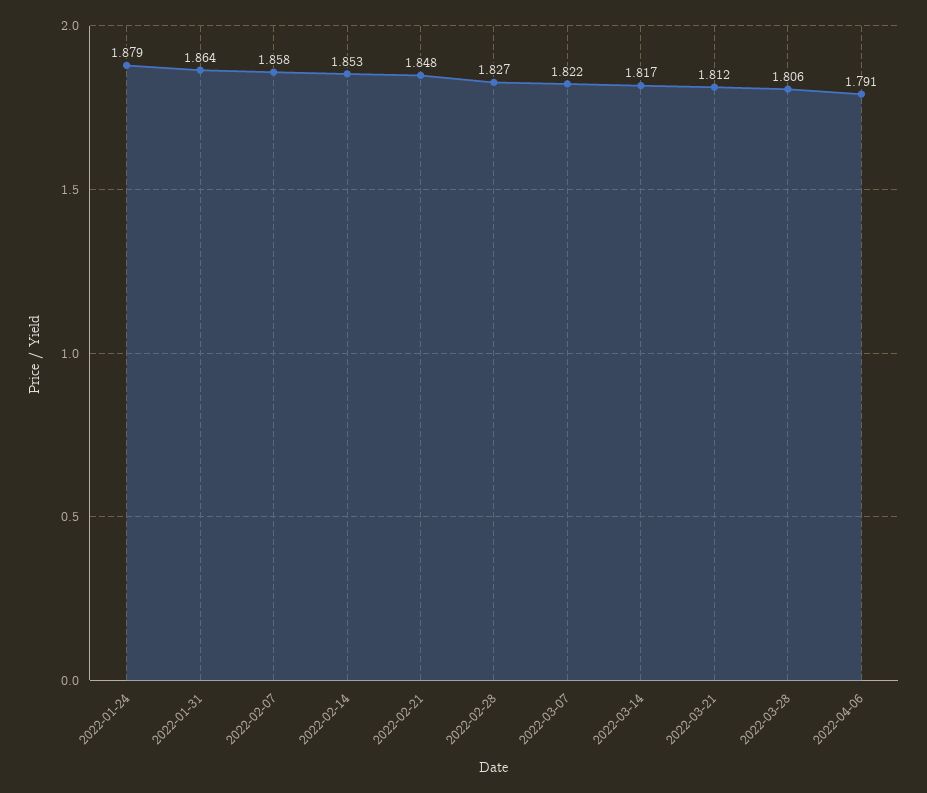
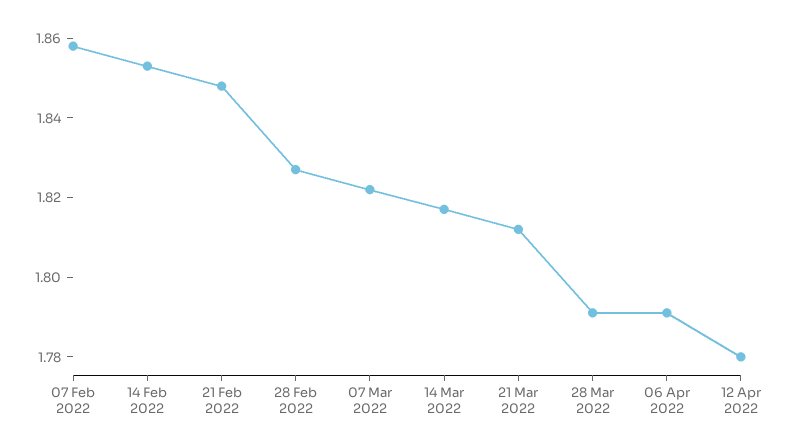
2022-01-24: 1.879 -> none
2022-01-31: 1.864 -> none
2022-03-28: 1.806 -> 1.79
12 Apr 2022: none -> 1.78

